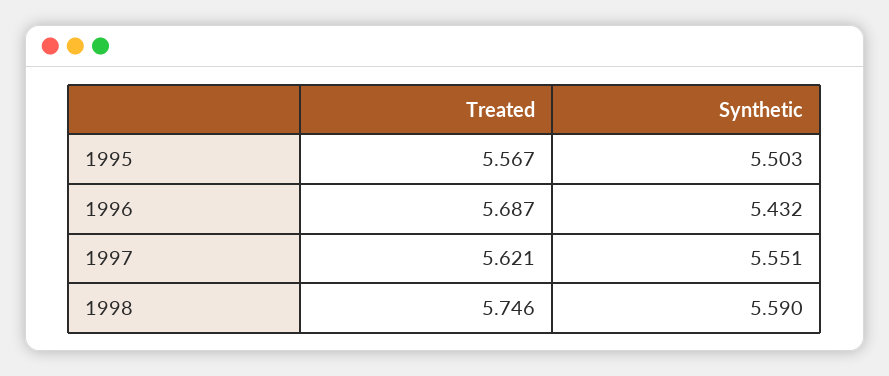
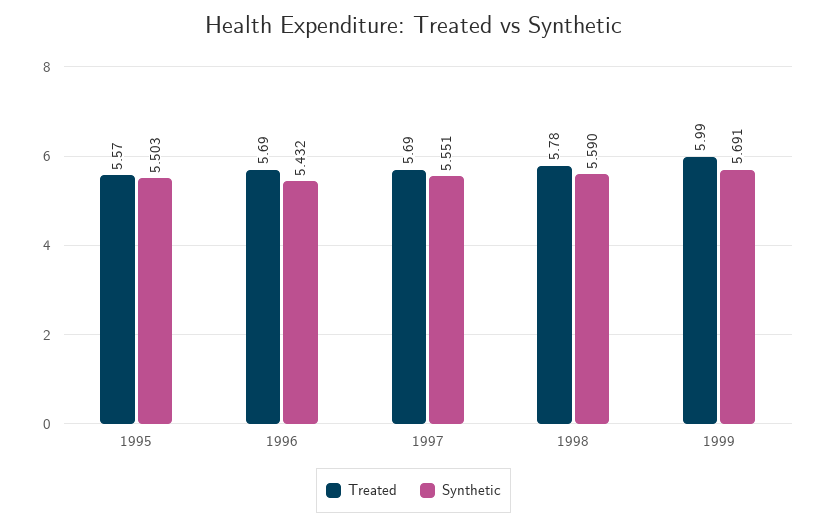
Treated, 1997: 5.621 -> 5.69
Treated, 1998: 5.746 -> 5.78
Treated, 1999: none -> 5.99
Synthetic, 1999: none -> 5.691

